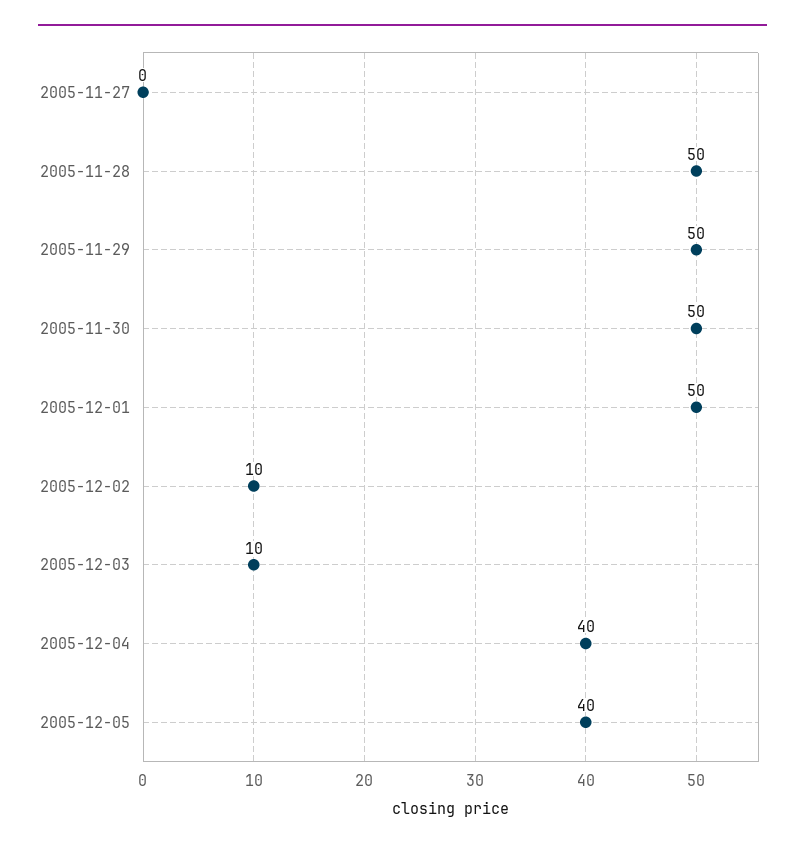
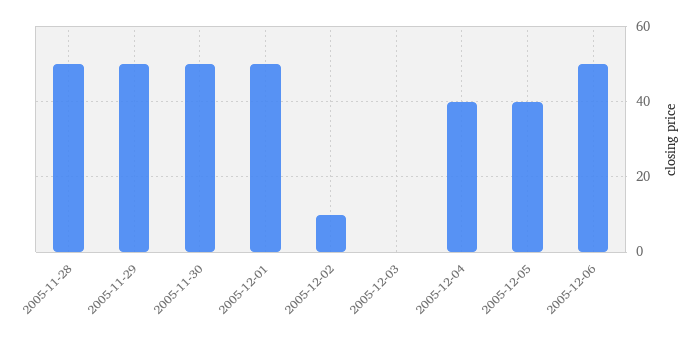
2005-11-27: 0 -> none
2005-12-03: 10 -> 0
2005-12-06: none -> 50

